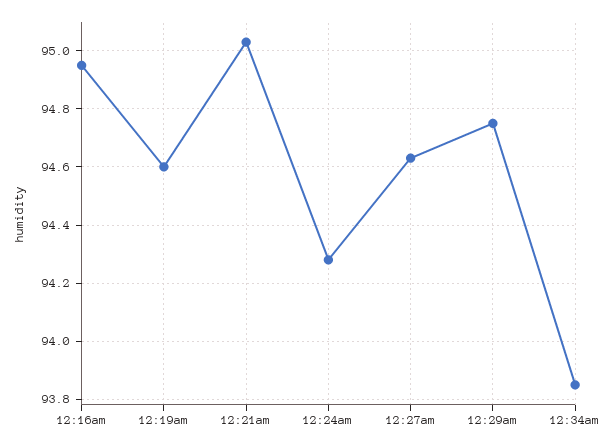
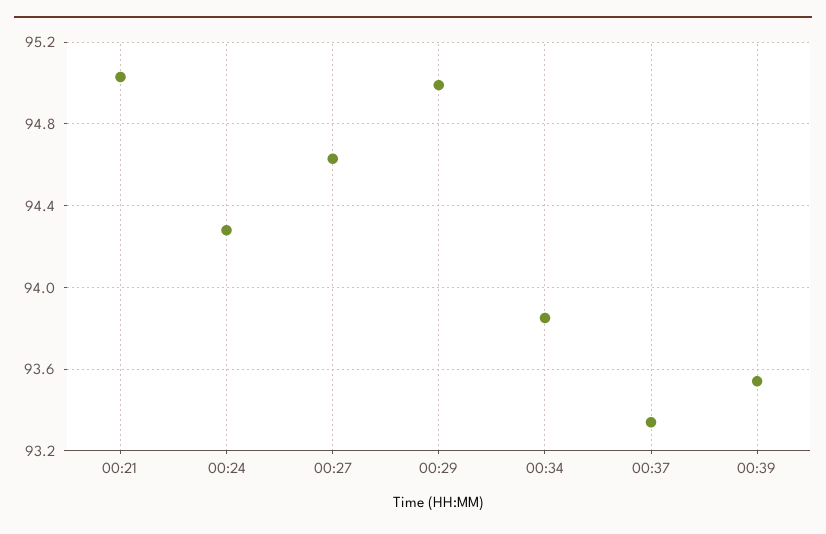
12:16am: 94.95 -> none
12:19am: 94.6 -> none
12:29am: 94.75 -> 95
00:37: none -> 93.35
00:39: none -> 93.55

